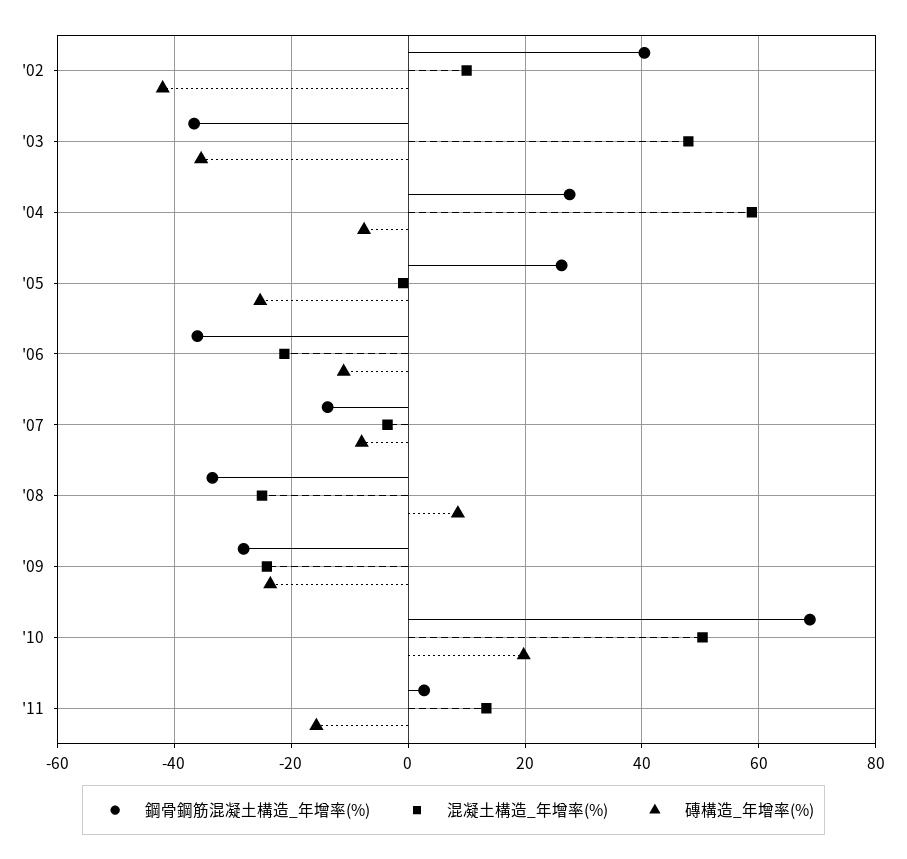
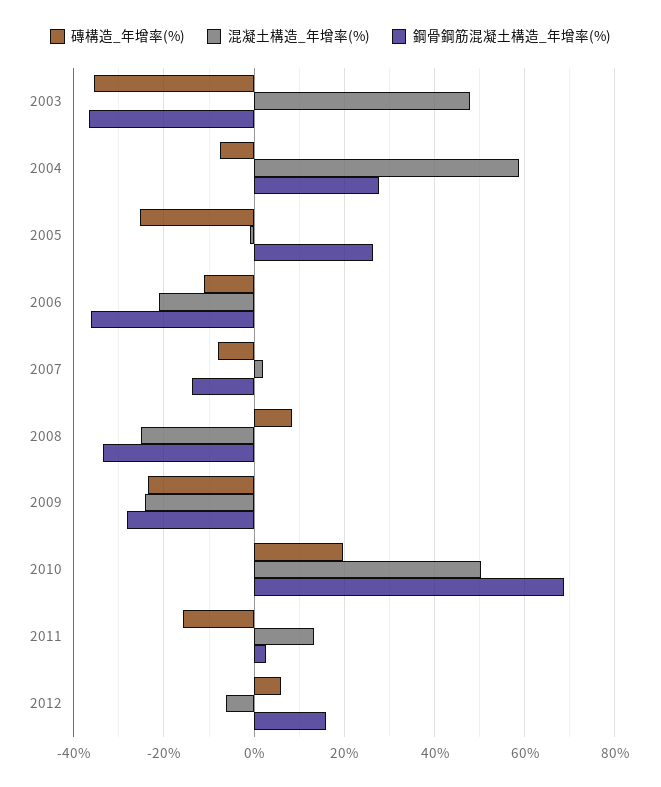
鋼骨鋼筋混凝土構造_年增率(%), '02: 40 -> none
混凝土構造_年增率(%), '02: 10 -> none
磚構造_年增率(%), '02: -42 -> none
混凝土構造_年增率(%), '07: -4 -> 2
磚構造_年增率(%), 2012: none -> 6
混凝土構造_年增率(%), 2012: none -> -6
鋼骨鋼筋混凝土構造_年增率(%), 2012: none -> 16

